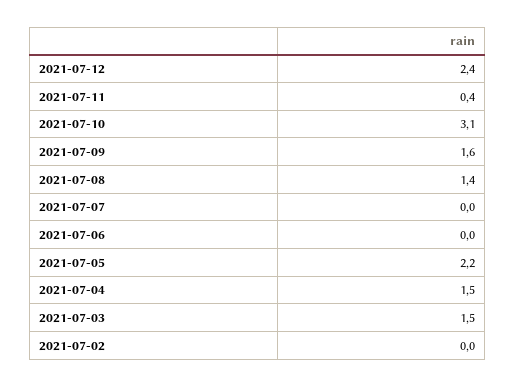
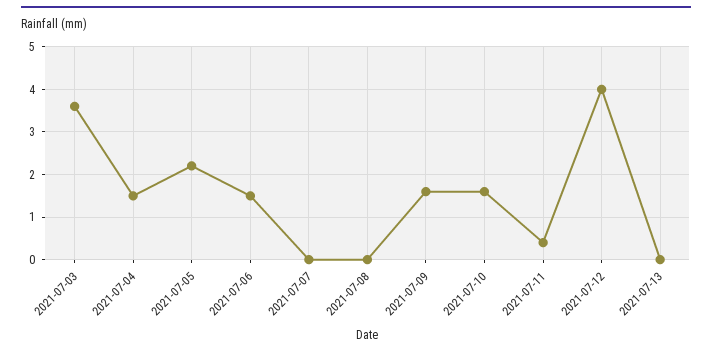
2021-07-12: 2.4 -> 4
2021-07-10: 3.1 -> 1.5
2021-07-08: 1.4 -> 0
2021-07-06: 0 -> 1.5
2021-07-03: 1.5 -> 3.5
2021-07-02: 0 -> none
2021-07-13: none -> 0

